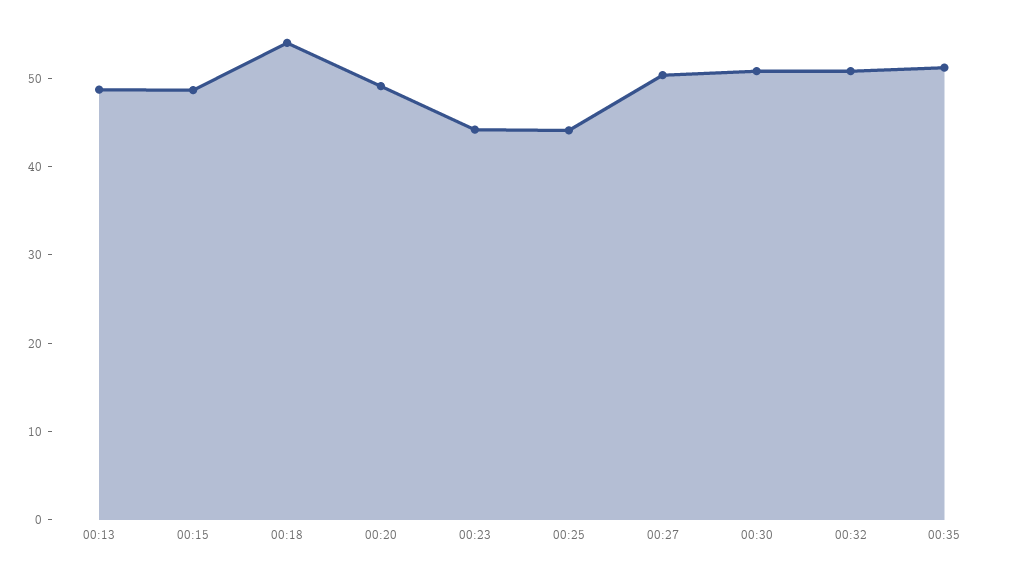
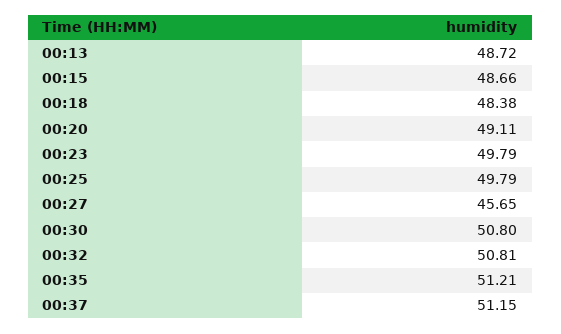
00:18: 54 -> 48.38
00:23: 44 -> 49.79
00:25: 44 -> 49.79
00:27: 50 -> 45.65
00:37: none -> 51.15

